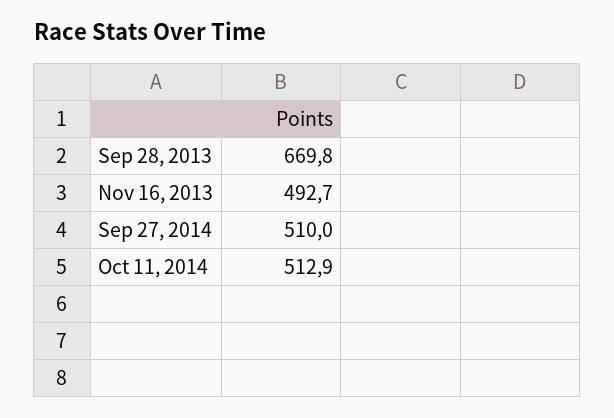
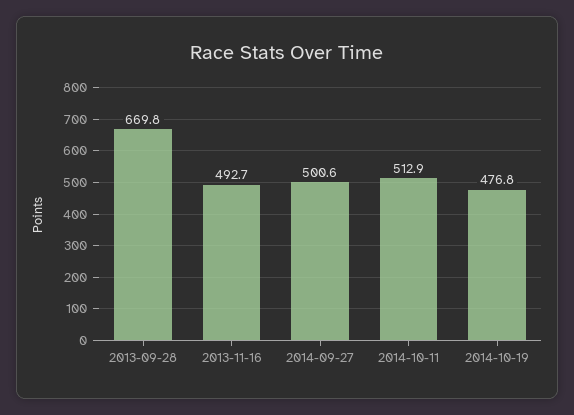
Sep 27, 2014: 510 -> 500.6
2014-10-19: none -> 476.8

